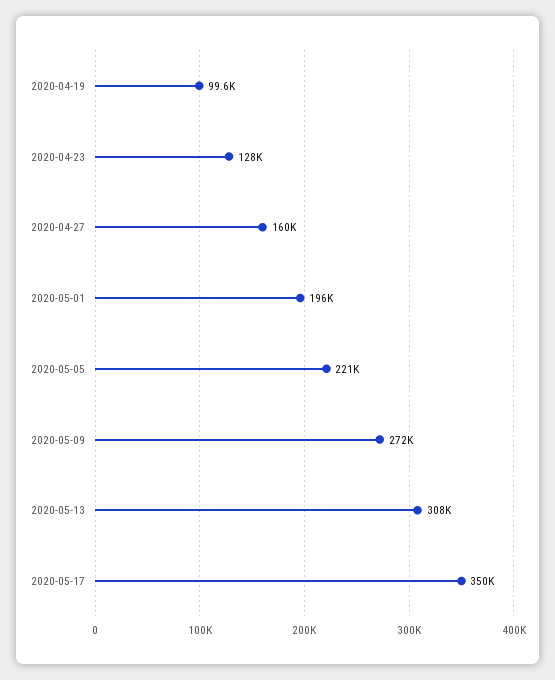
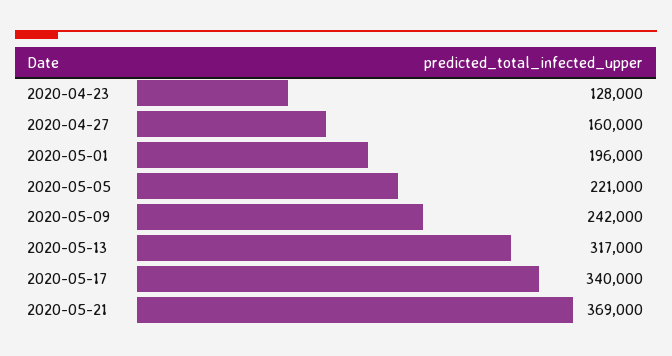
2020-04-19: 99600 -> none
2020-05-09: 272000 -> 242000
2020-05-13: 308000 -> 317000
2020-05-17: 350000 -> 340000
2020-05-21: none -> 369000

